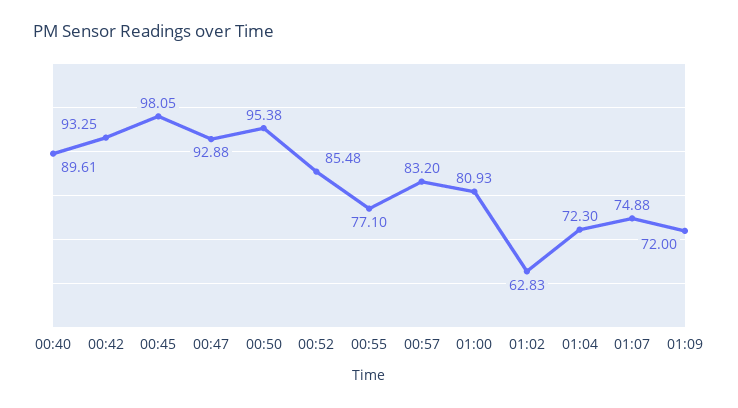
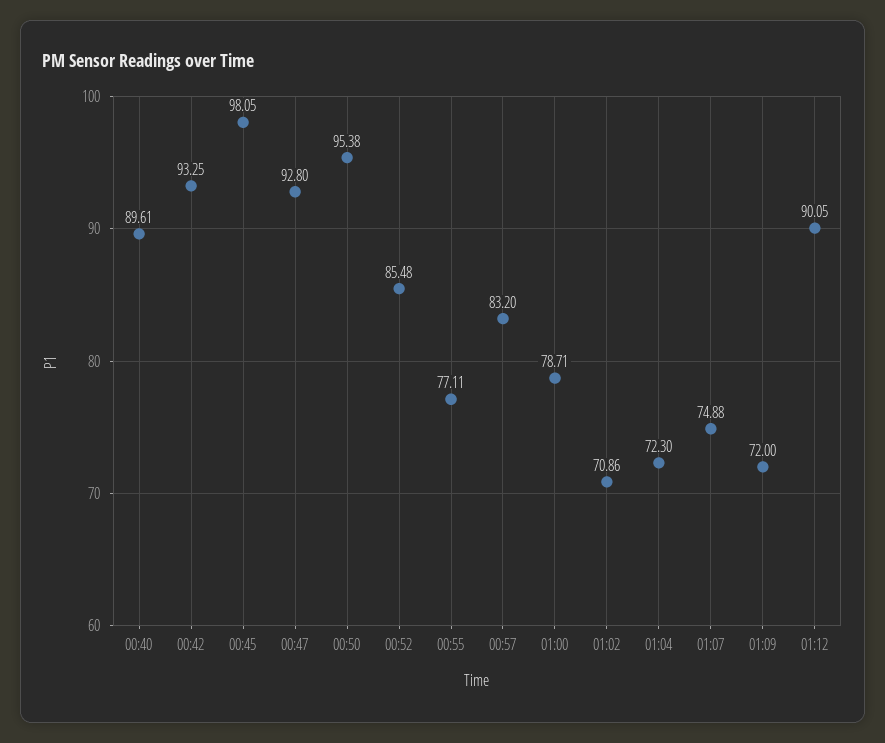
00:47: 92.88 -> 92.8
00:55: 77.1 -> 77.11
01:00: 80.93 -> 78.71
01:02: 62.83 -> 70.86
01:12: none -> 90.05

